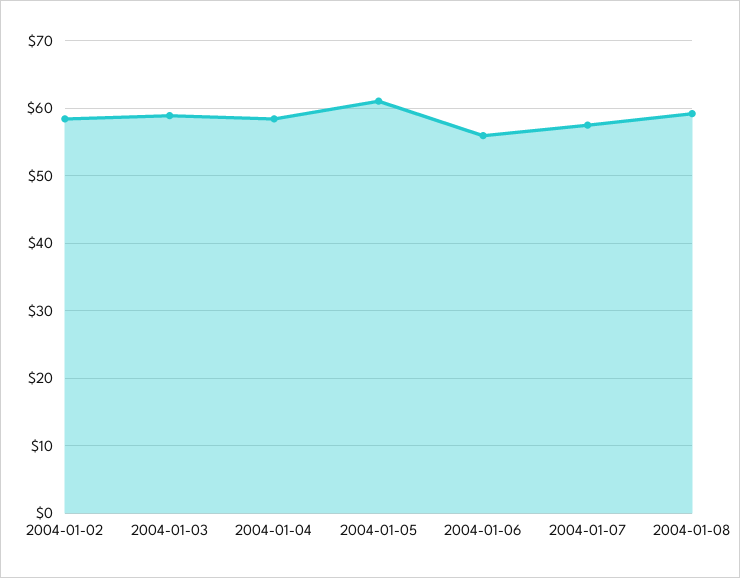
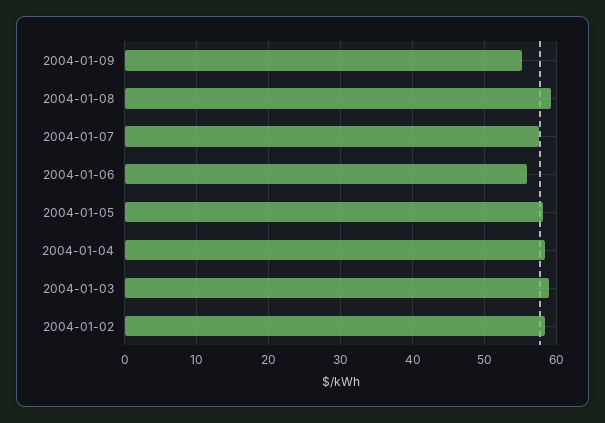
2004-01-05: 61 -> 58
2004-01-09: none -> 55

